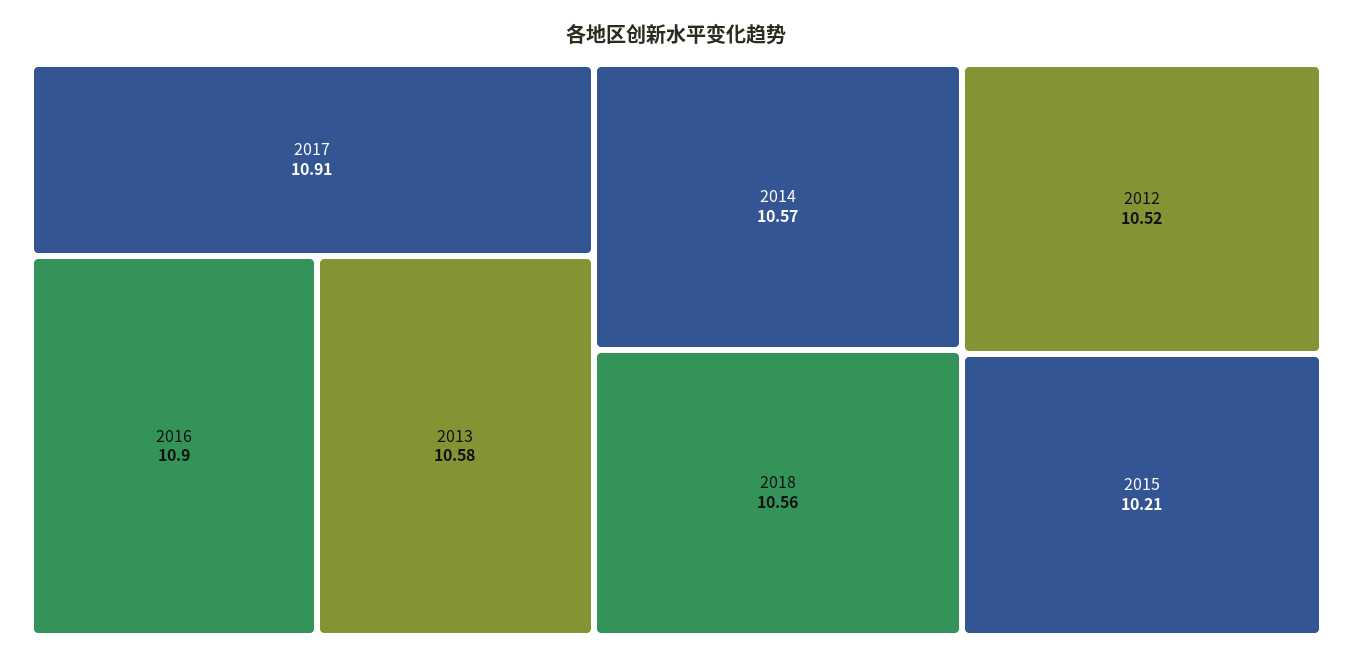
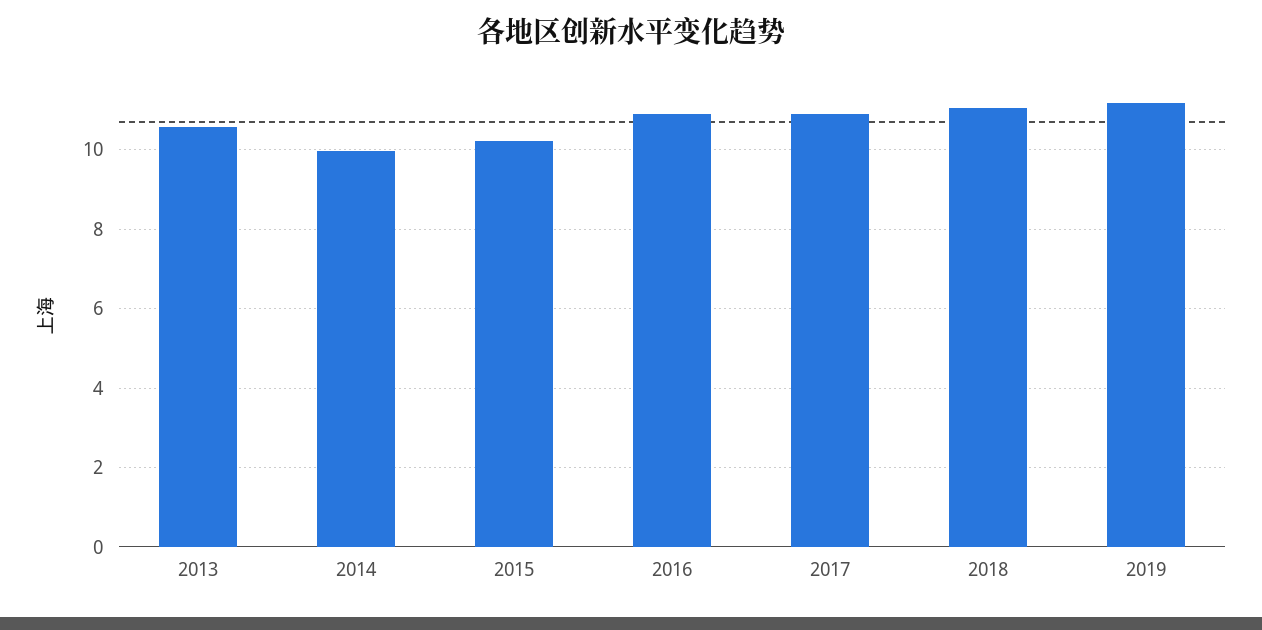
2014: 10.57 -> 10
2018: 10.56 -> 11
2012: 10.52 -> none
2019: none -> 11.2

